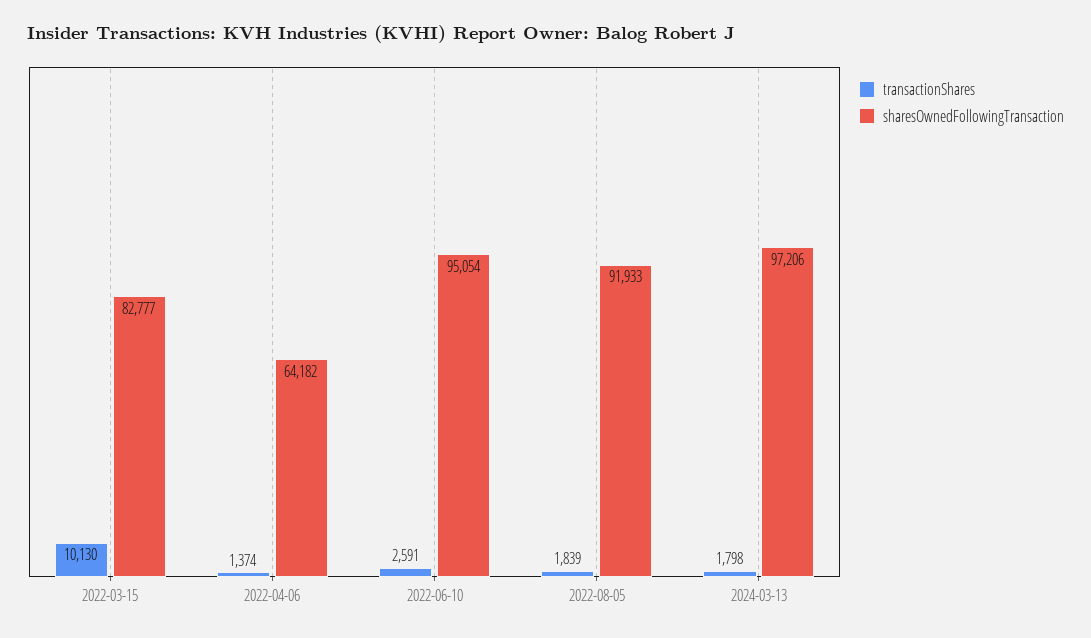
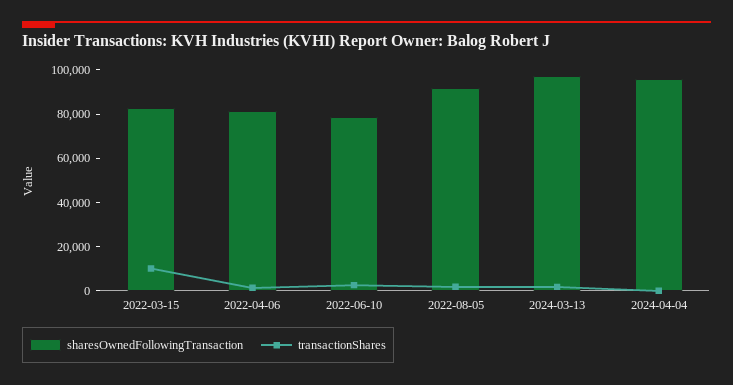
sharesOwnedFollowingTransaction, 2022-04-06: 64182 -> 80000
sharesOwnedFollowingTransaction, 2022-06-10: 95054 -> 80000
sharesOwnedFollowingTransaction, 2024-04-04: none -> 95000
transactionShares, 2024-04-04: none -> 0

